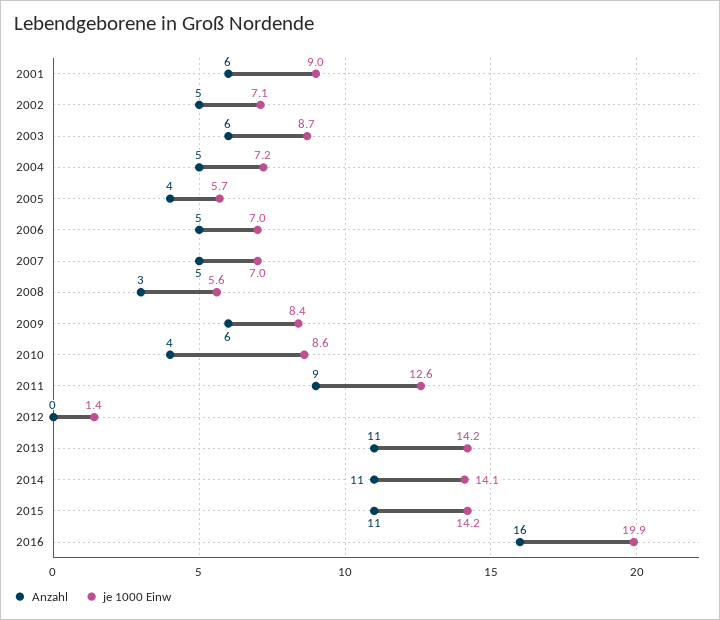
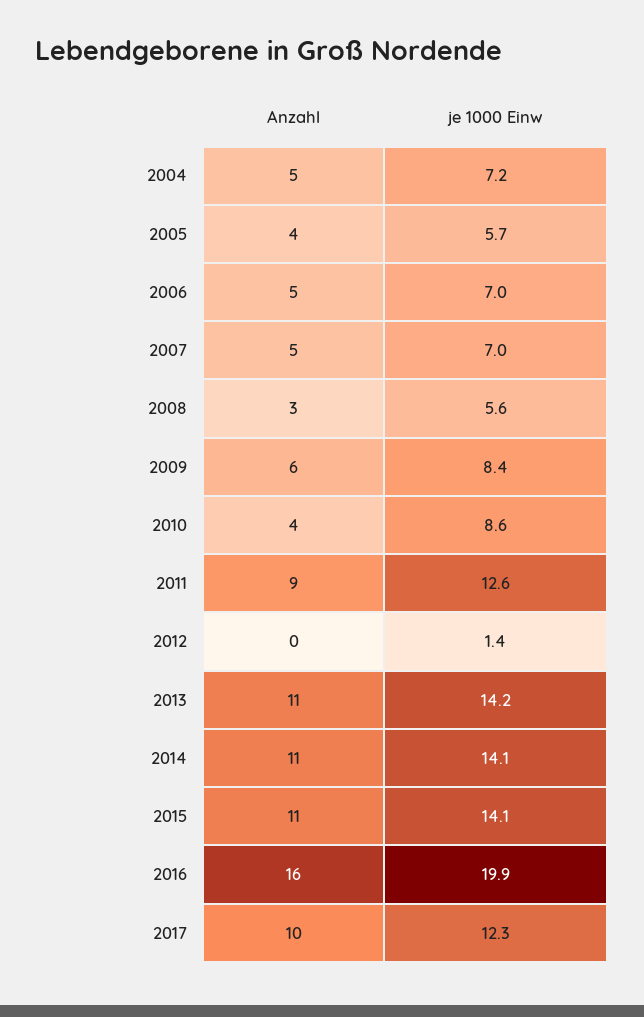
Anzahl, 2001: 6 -> none
je 1000 Einw, 2001: 9 -> none
Anzahl, 2002: 5 -> none
je 1000 Einw, 2002: 7.1 -> none
Anzahl, 2003: 6 -> none
je 1000 Einw, 2003: 8.7 -> none
je 1000 Einw, 2015: 14.2 -> 14.1
Anzahl, 2017: none -> 10
je 1000 Einw, 2017: none -> 12.3

